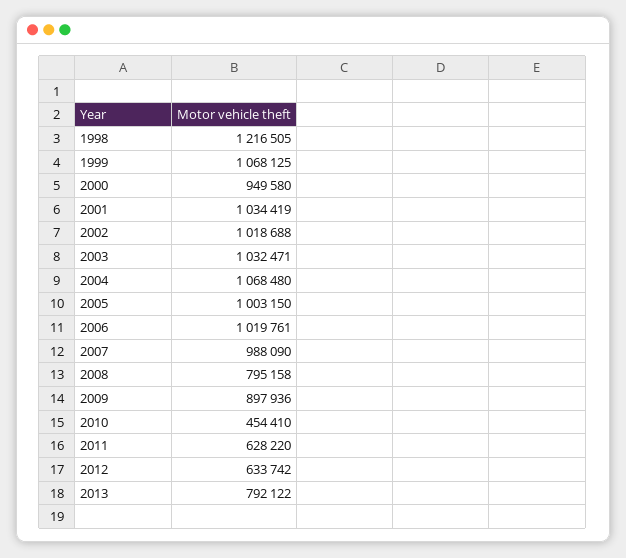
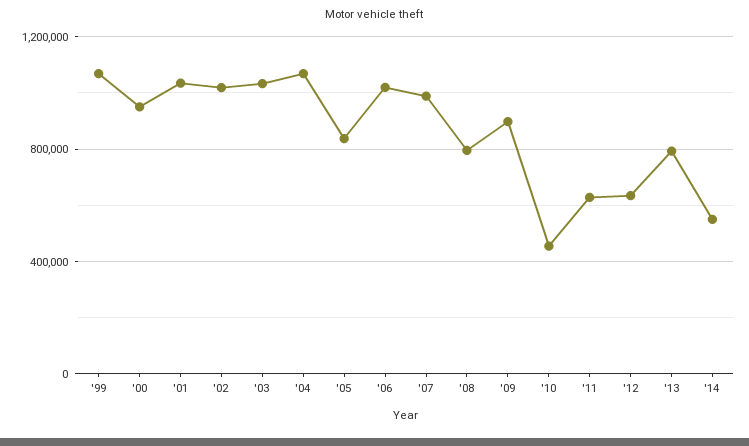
1998: 1216505 -> none
2005: 1003150 -> 850000
'14: none -> 550000

